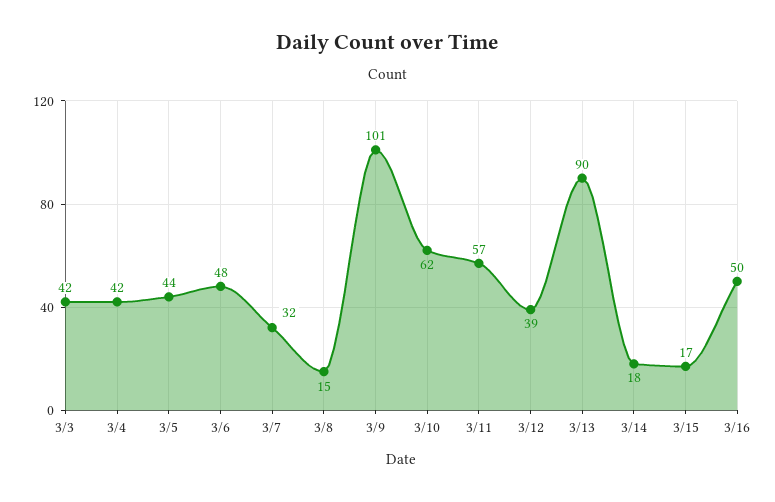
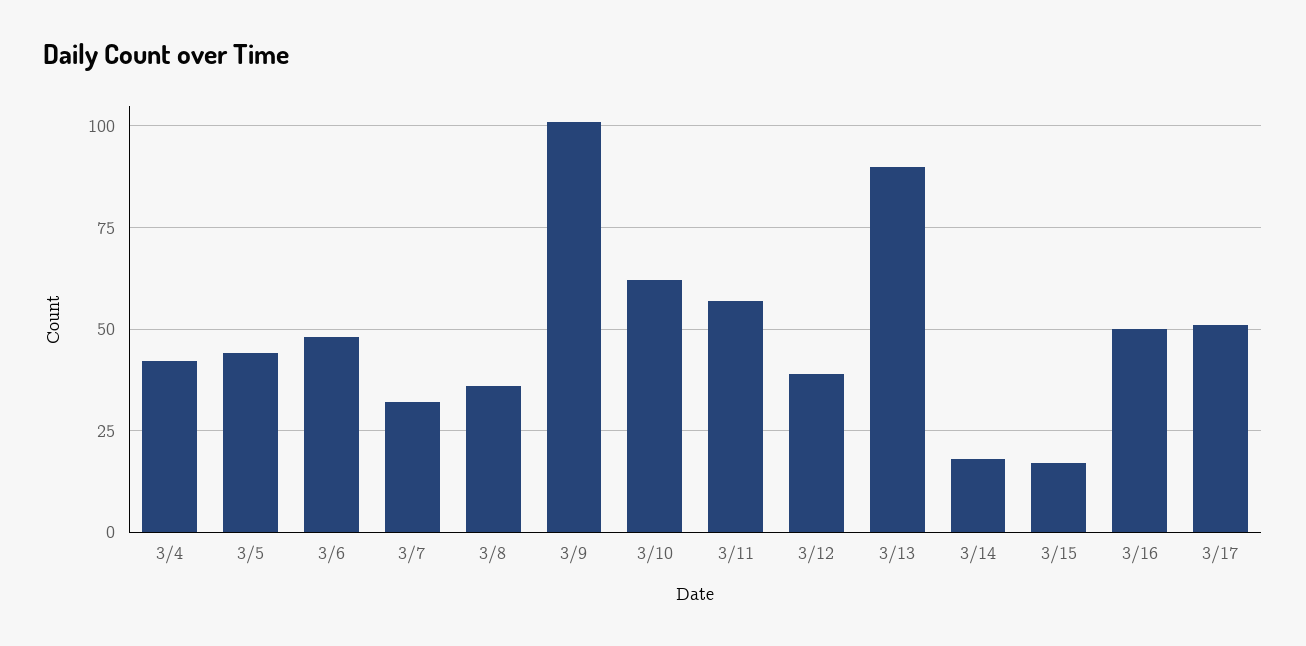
3/3: 42 -> none
3/8: 15 -> 35
3/17: none -> 50

